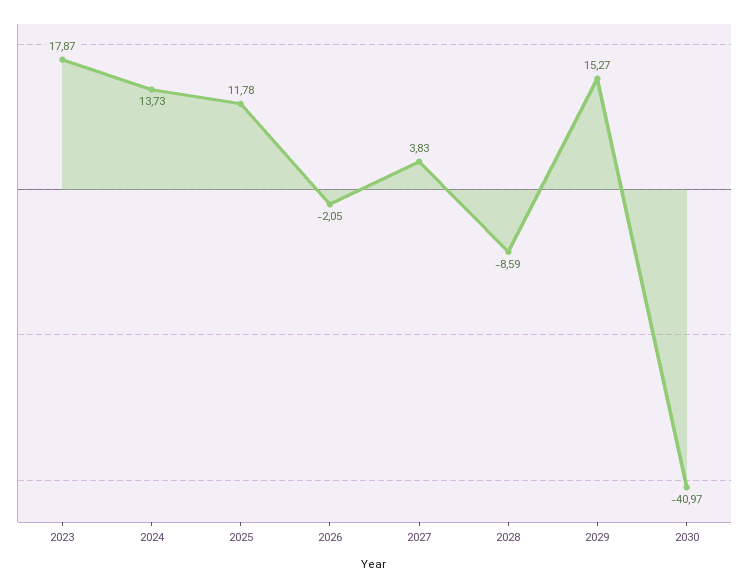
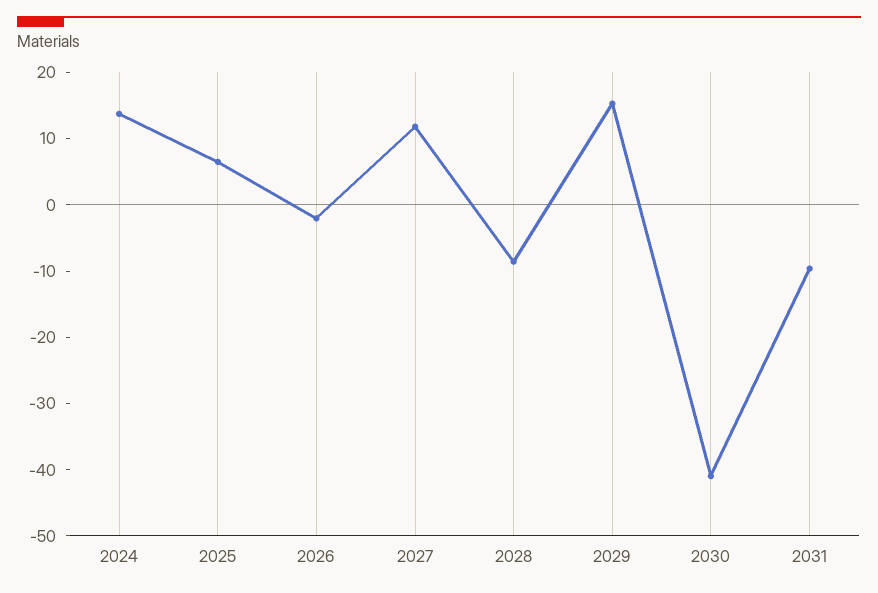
2023: 17.87 -> none
2025: 11.78 -> 6
2027: 3.83 -> 12
2031: none -> -10

